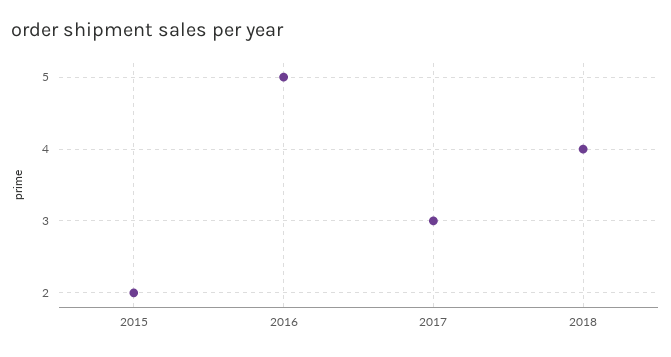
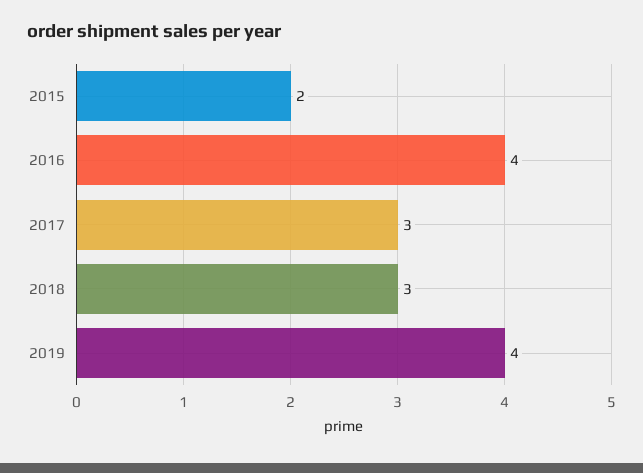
2016: 5 -> 4
2018: 4 -> 3
2019: none -> 4

